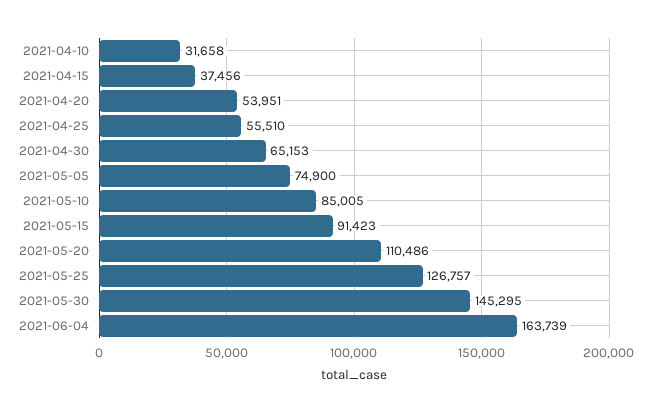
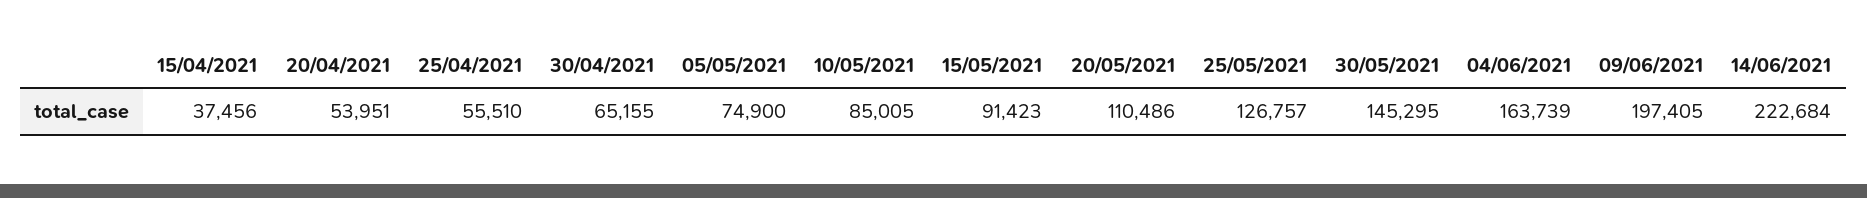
2021-04-10: 31658 -> none
2021-04-30: 65153 -> 65155
09/06/2021: none -> 197405
14/06/2021: none -> 222684

